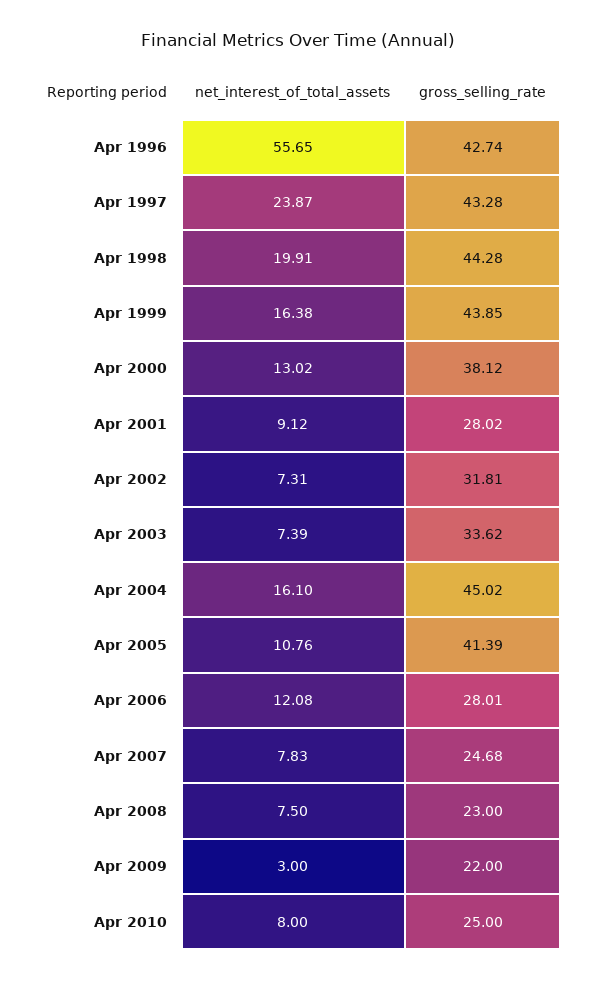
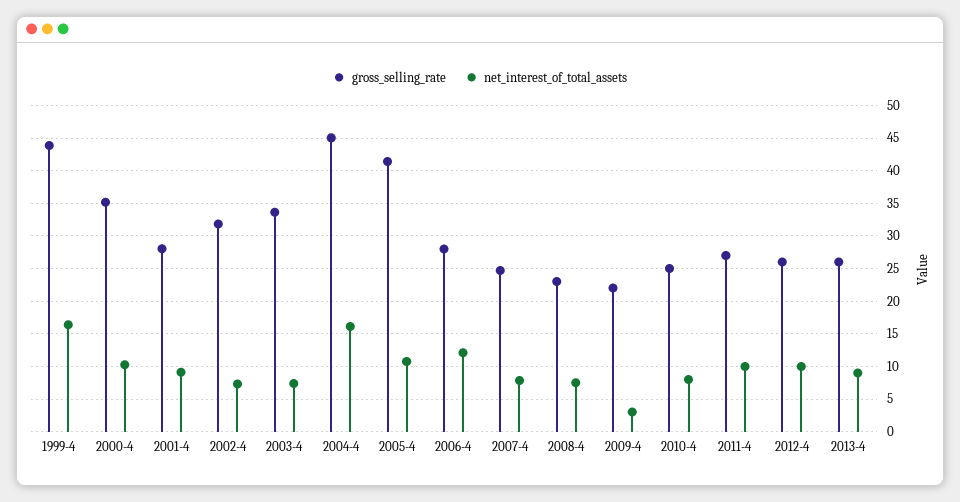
net_interest_of_total_assets, Apr 1996: 55.65 -> none
gross_selling_rate, Apr 1996: 42.74 -> none
net_interest_of_total_assets, Apr 1997: 23.87 -> none
gross_selling_rate, Apr 1997: 43.28 -> none
net_interest_of_total_assets, Apr 1998: 19.91 -> none
gross_selling_rate, Apr 1998: 44.28 -> none
net_interest_of_total_assets, Apr 2000: 13.02 -> 10
gross_selling_rate, Apr 2000: 38.12 -> 35
gross_selling_rate, 2011-4: none -> 27
net_interest_of_total_assets, 2011-4: none -> 10
gross_selling_rate, 2012-4: none -> 26
net_interest_of_total_assets, 2012-4: none -> 10
gross_selling_rate, 2013-4: none -> 26
net_interest_of_total_assets, 2013-4: none -> 9

